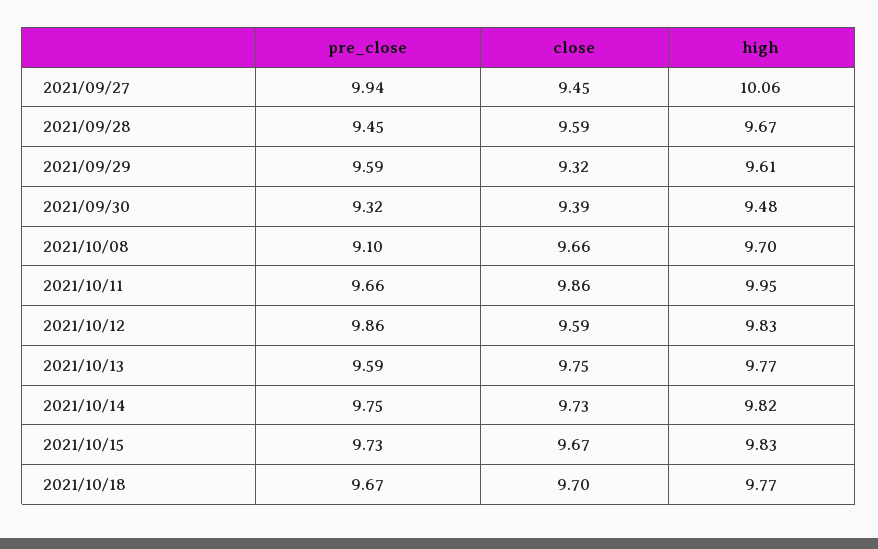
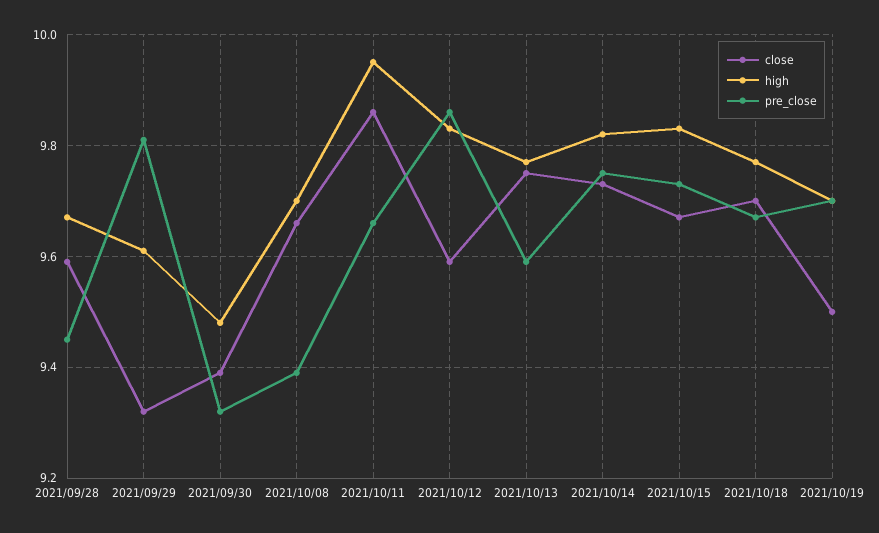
pre_close, 2021/09/27: 9.94 -> none
close, 2021/09/27: 9.45 -> none
high, 2021/09/27: 10.06 -> none
pre_close, 2021/09/29: 9.59 -> 9.8
pre_close, 2021/10/08: 9.1 -> 9.4
close, 2021/10/19: none -> 9.5
high, 2021/10/19: none -> 9.7
pre_close, 2021/10/19: none -> 9.7

